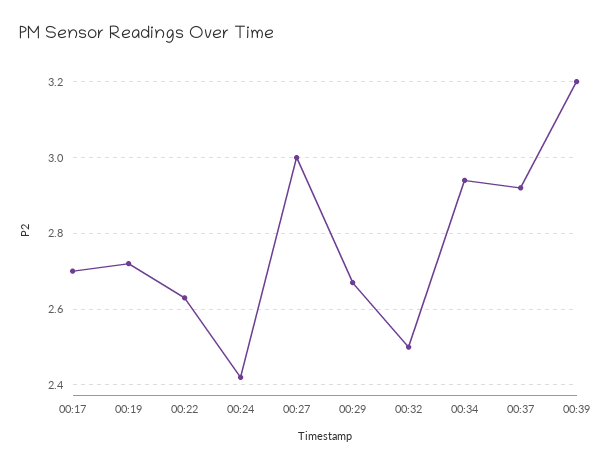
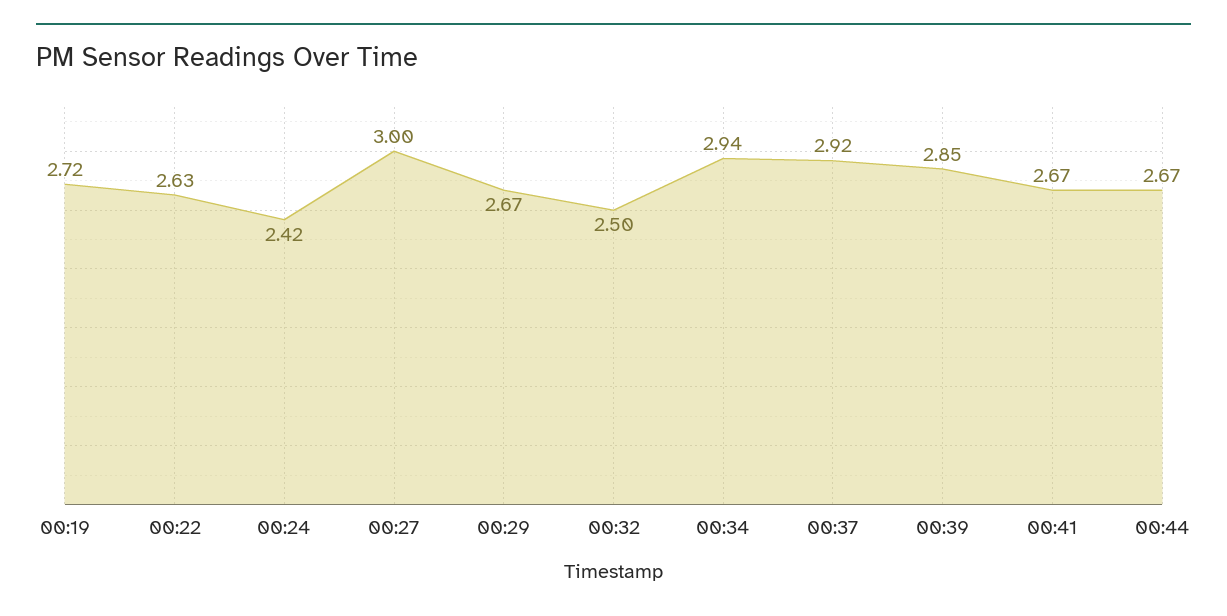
00:17: 2.7 -> none
00:39: 3.2 -> 2.85
00:41: none -> 2.67
00:44: none -> 2.67

